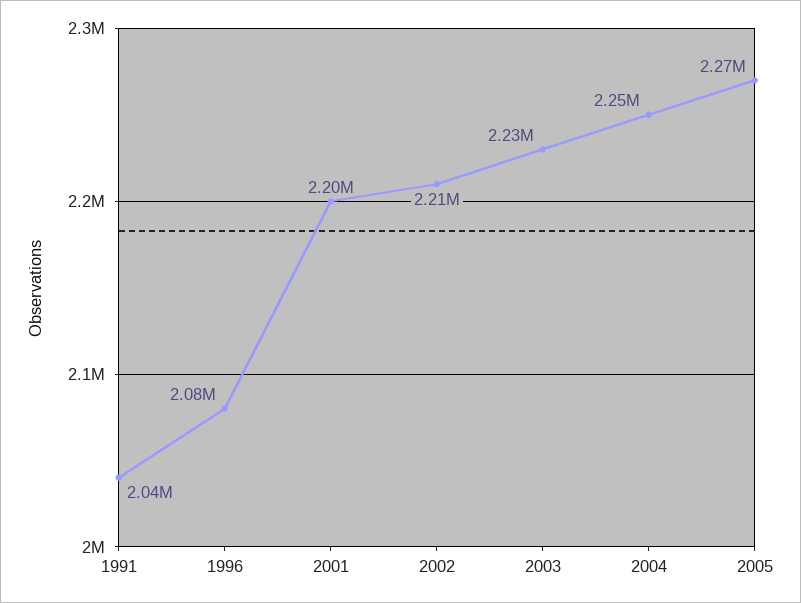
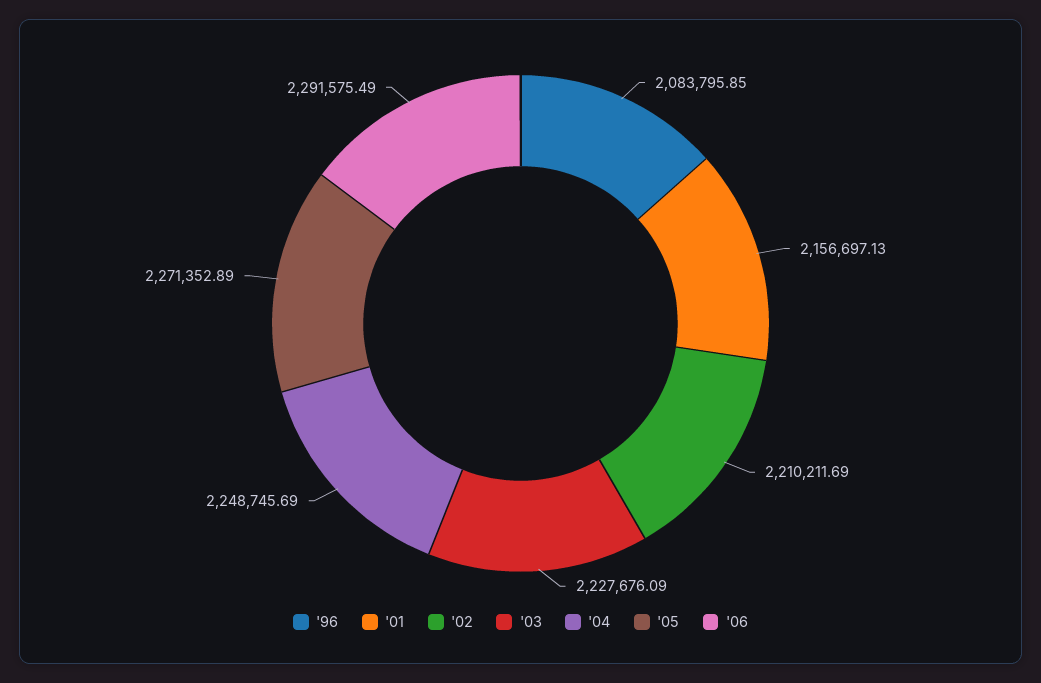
1991: 2040000 -> none
2001: 2200000 -> 2156697.13
'06: none -> 2291575.49

